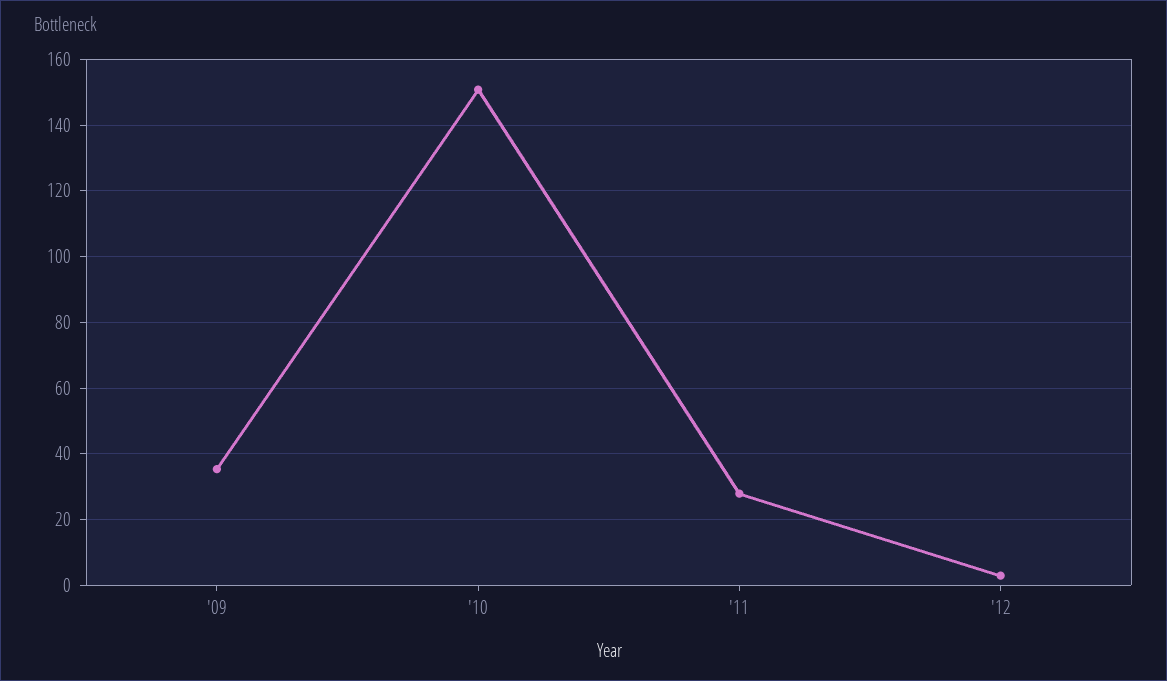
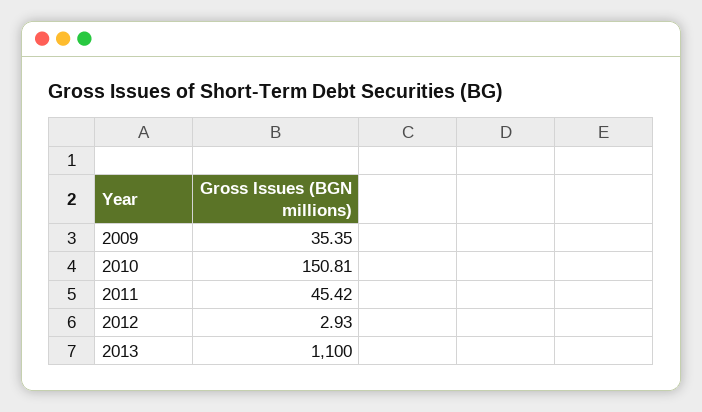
'11: 28 -> 45.42
2013: none -> 1100

